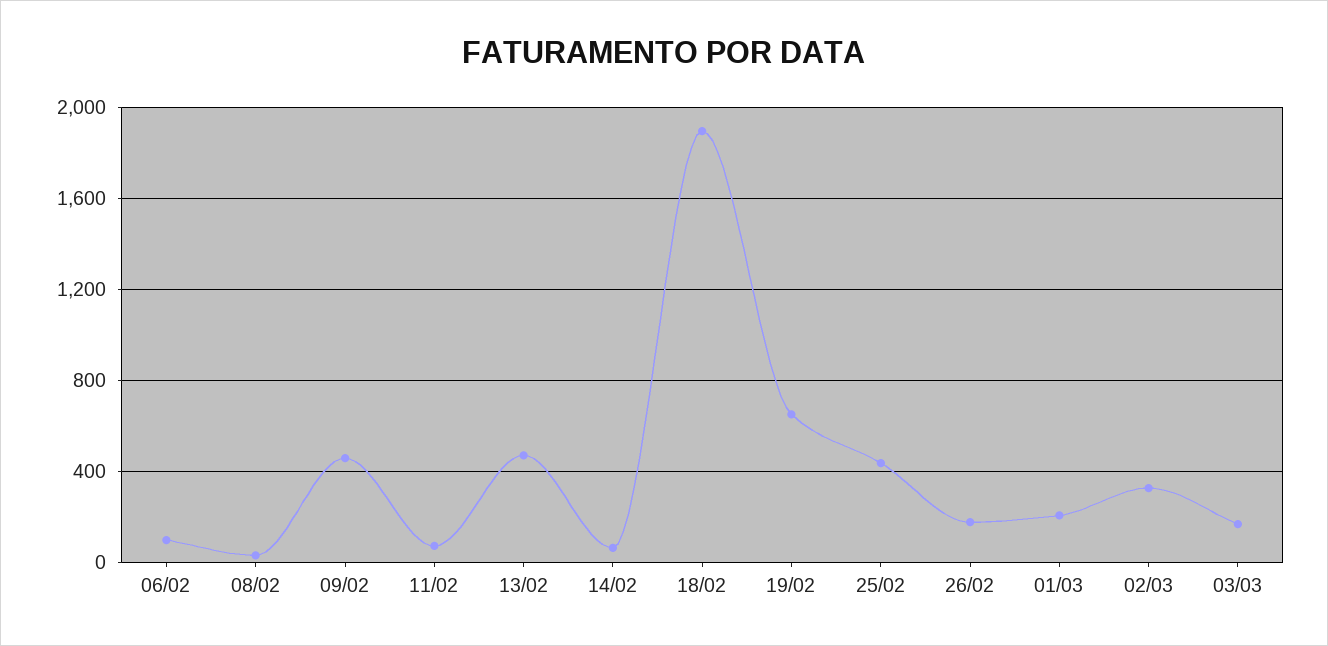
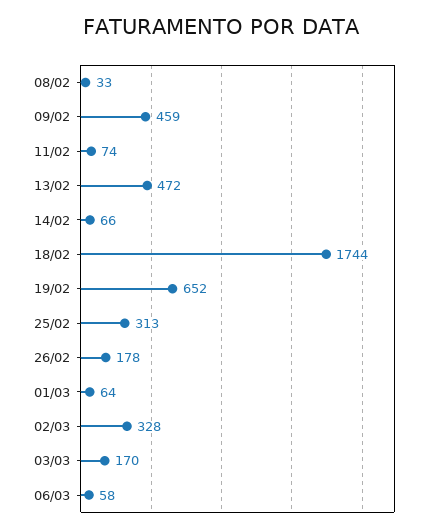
06/02: 100 -> none
18/02: 1900 -> 1744
25/02: 450 -> 313
01/03: 200 -> 64
06/03: none -> 58

